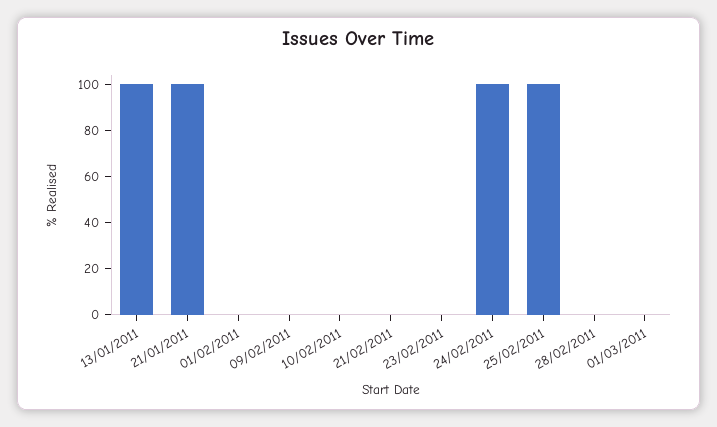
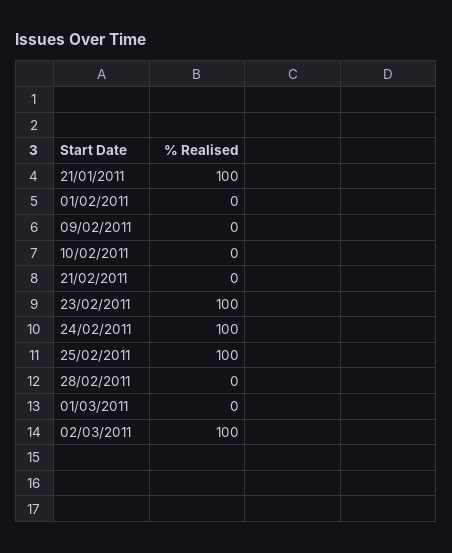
13/01/2011: 100 -> none
23/02/2011: 0 -> 100
02/03/2011: none -> 100

